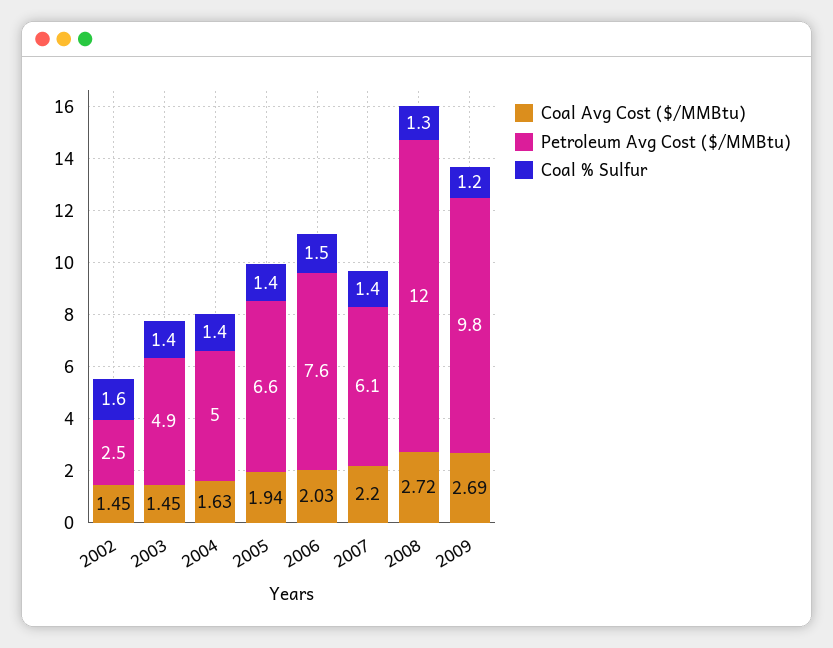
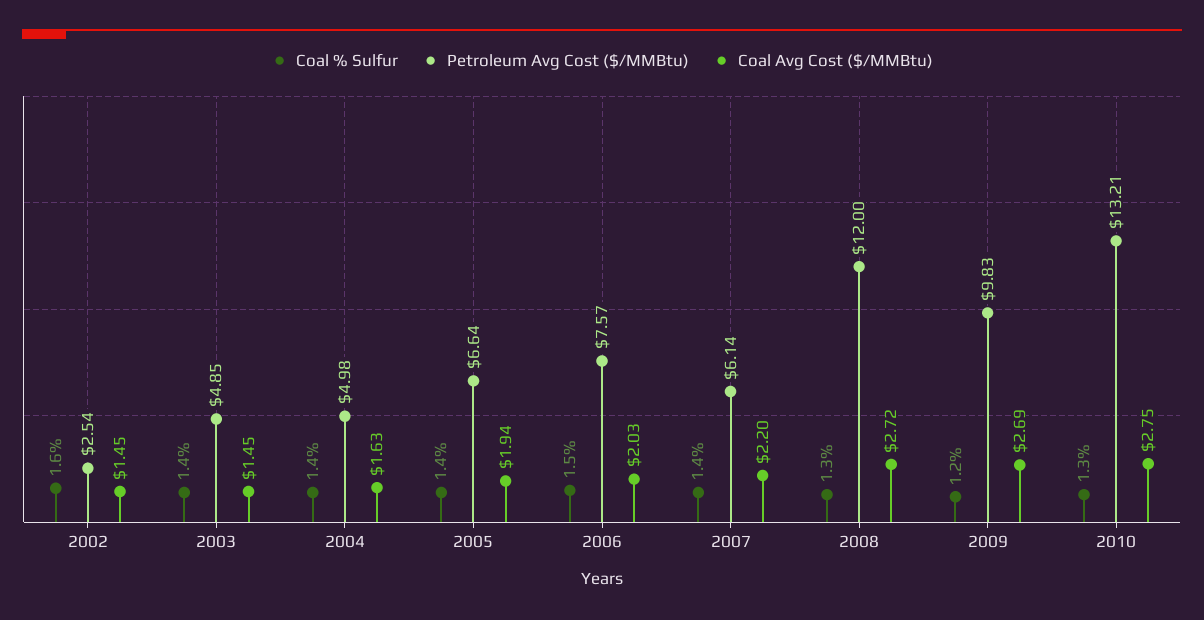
Coal % Sulfur, 2010: none -> 1.3
Petroleum Avg Cost ($/MMBtu), 2010: none -> 13.21
Coal Avg Cost ($/MMBtu), 2010: none -> 2.75

